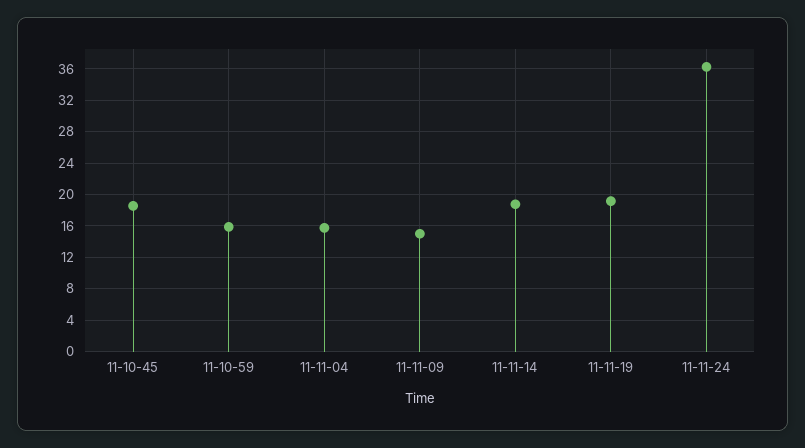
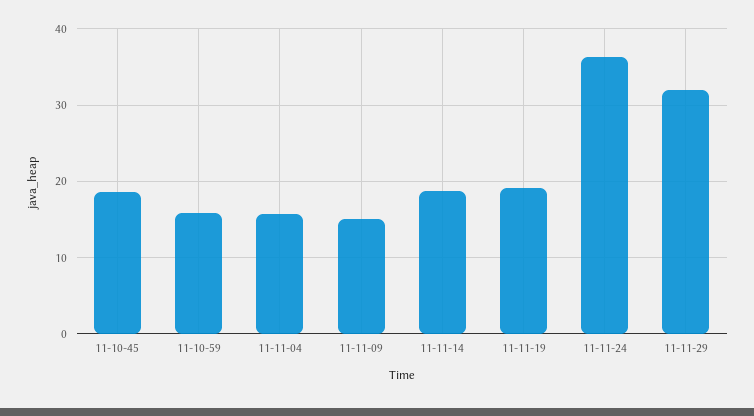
11-11-29: none -> 32

